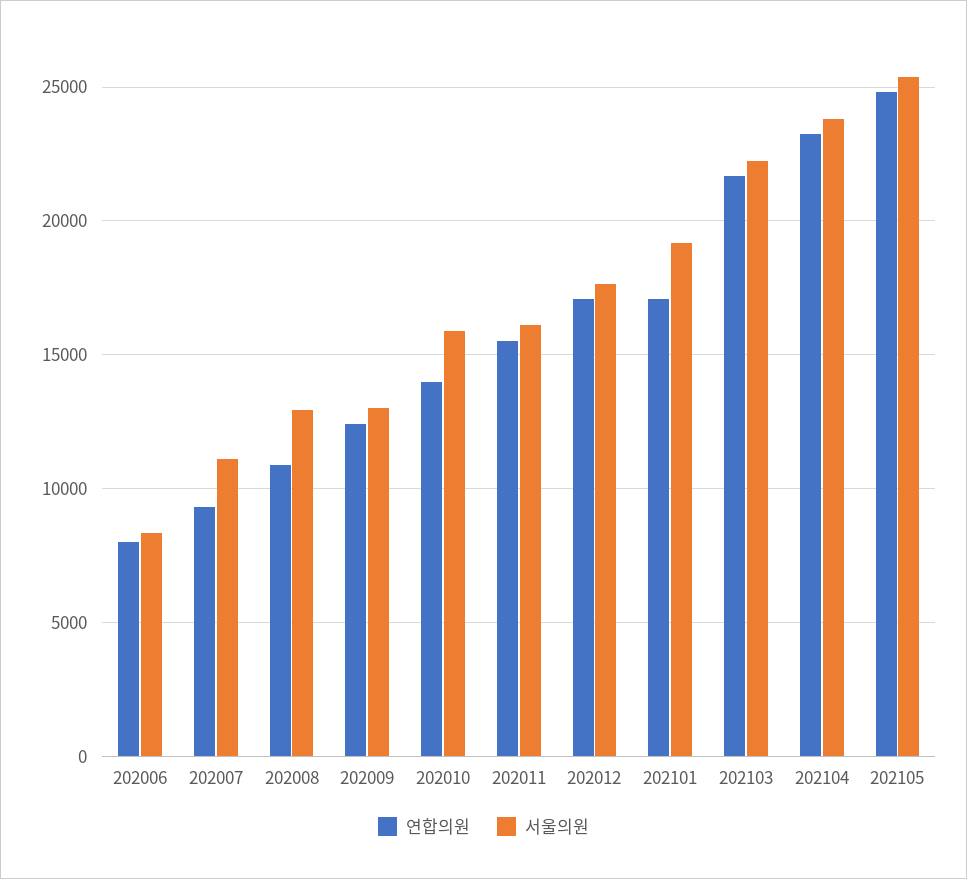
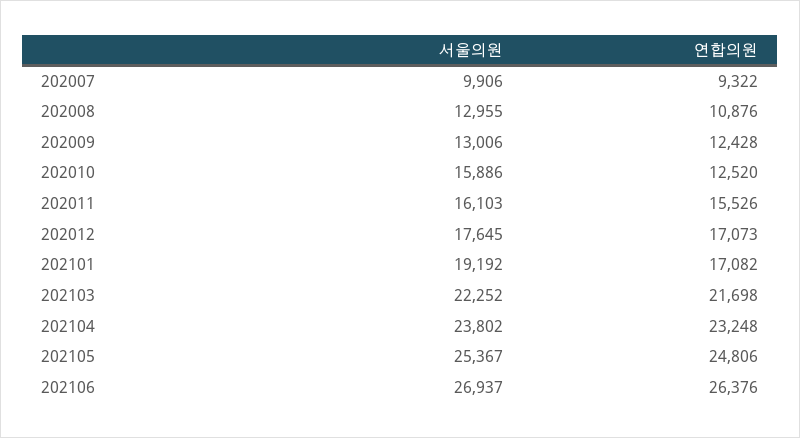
연합의원, 202006: 8000 -> none
서울의원, 202006: 8500 -> none
서울의원, 202007: 11000 -> 9906
연합의원, 202010: 14000 -> 12520
서울의원, 202106: none -> 26937
연합의원, 202106: none -> 26376

